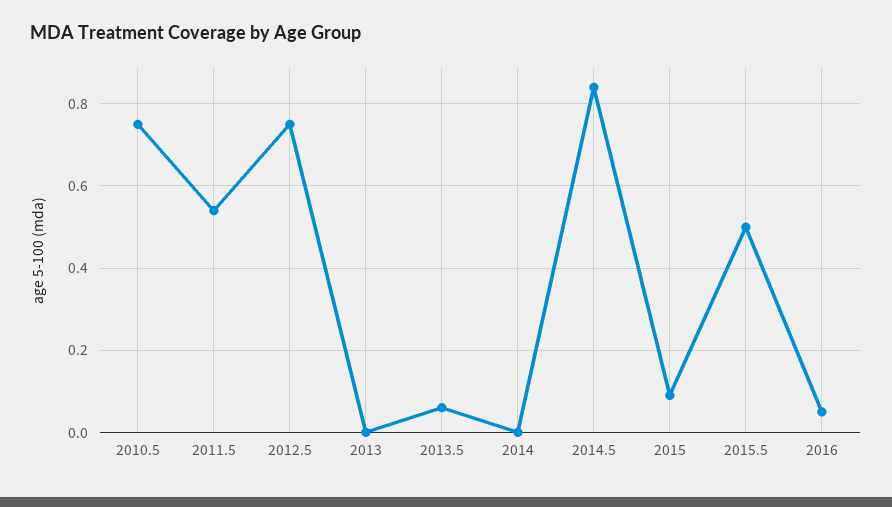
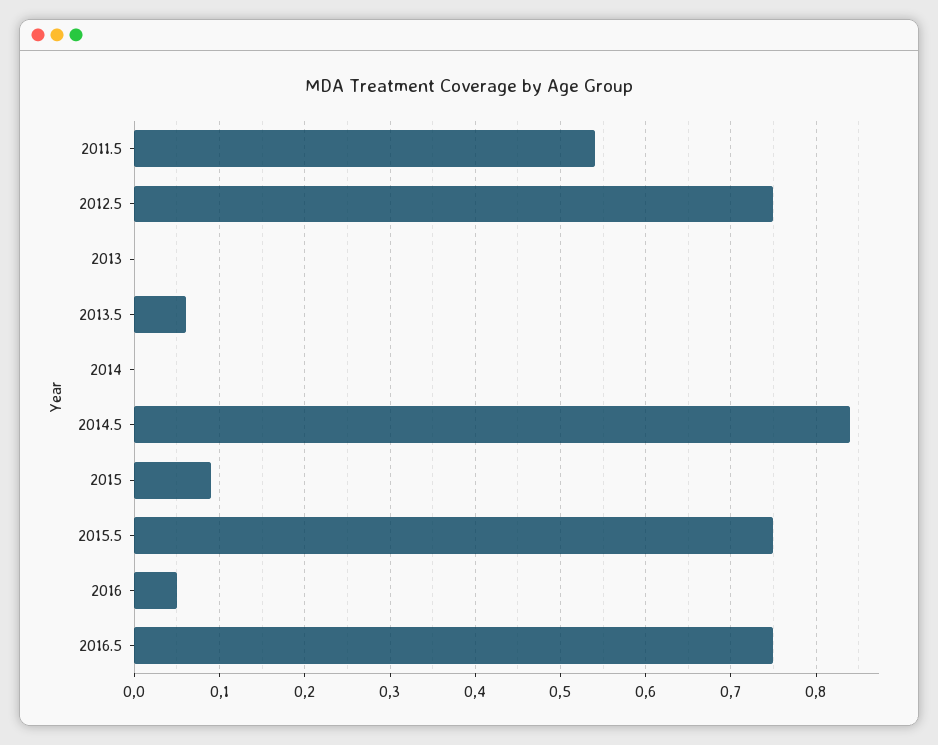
2010.5: 0.75 -> none
2015.5: 0.5 -> 0.75
2016.5: none -> 0.75

